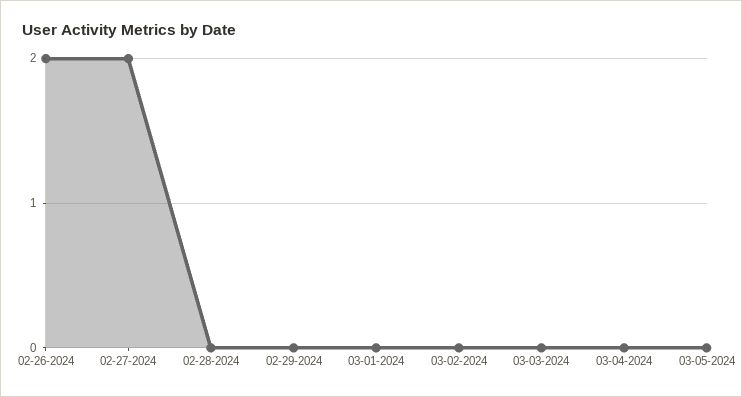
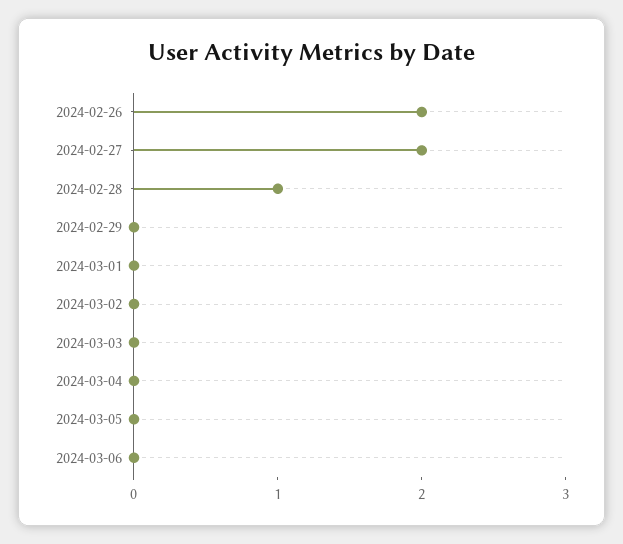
02-28-2024: 0 -> 1
2024-03-06: none -> 0

